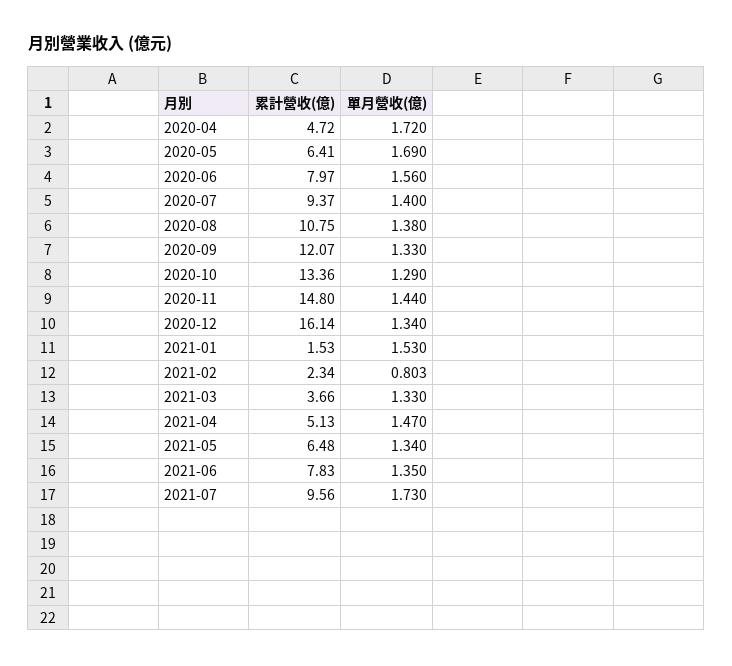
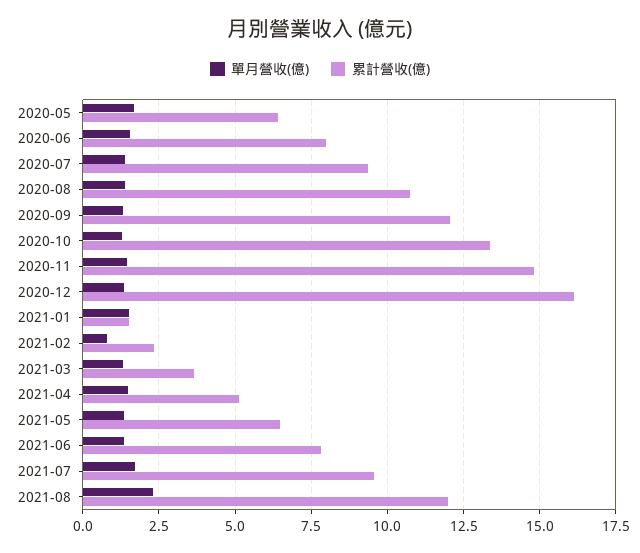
累計營收(億), 2020-04: 4.72 -> none
單月營收(億), 2020-04: 1.72 -> none
單月營收(億), 2021-08: none -> 2.25
累計營收(億), 2021-08: none -> 12

